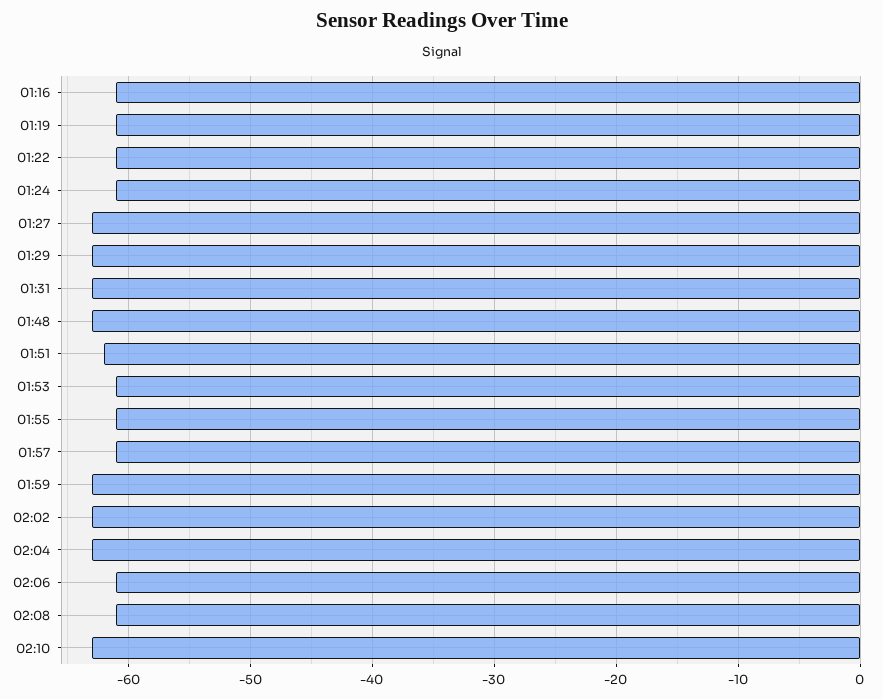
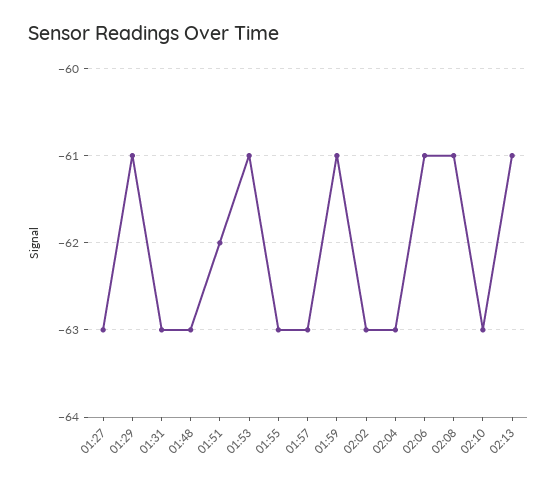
01:16: -61 -> none
01:19: -61 -> none
01:22: -61 -> none
01:24: -61 -> none
01:29: -63 -> -61
01:55: -61 -> -63
01:57: -61 -> -63
01:59: -63 -> -61
02:13: none -> -61

